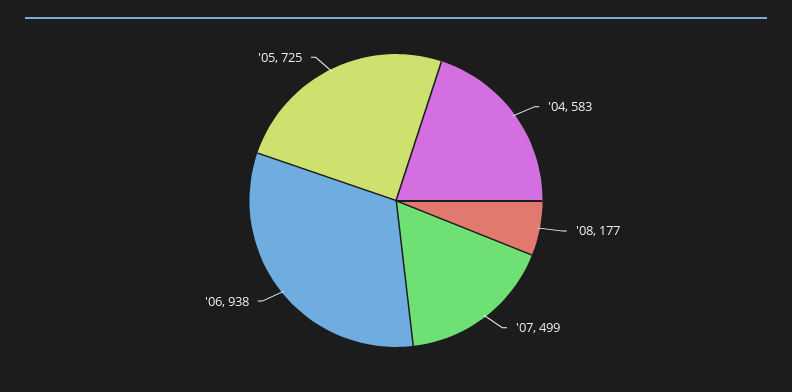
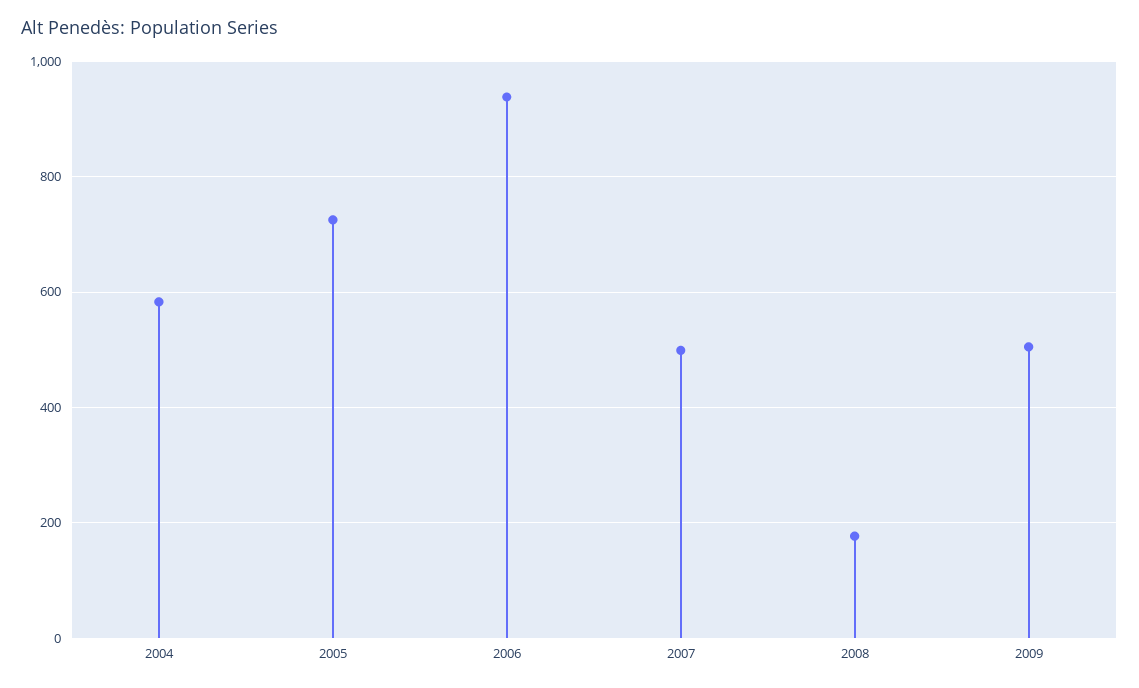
2009: none -> 500

